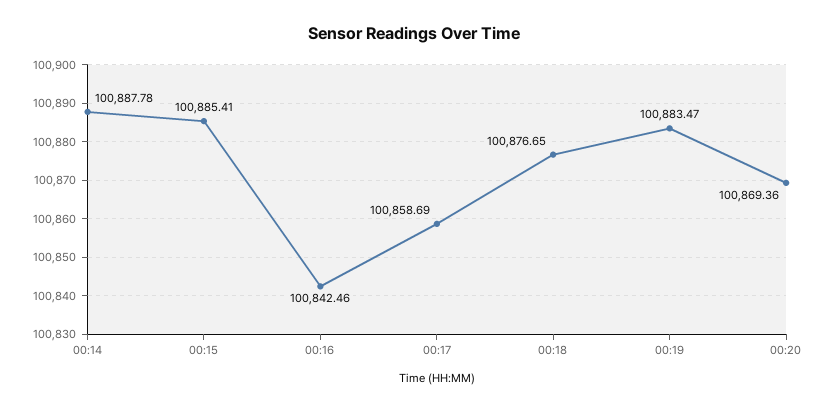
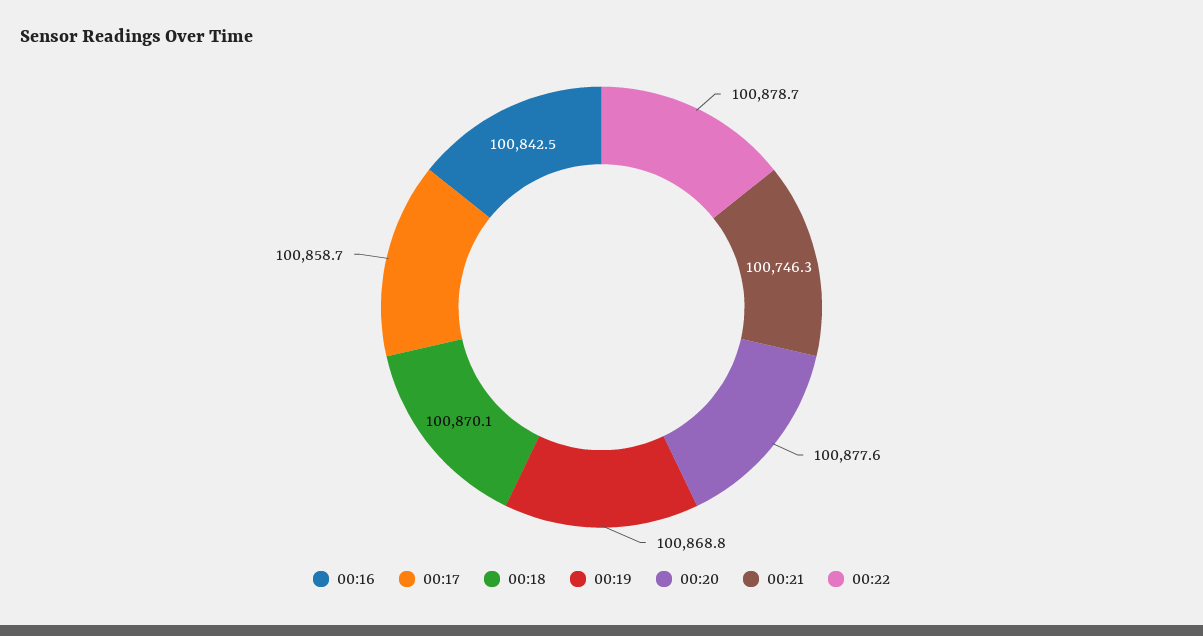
00:14: 100887.78 -> none
00:15: 100885.41 -> none
00:18: 100876.65 -> 100870.1
00:19: 100883.47 -> 100868.8
00:20: 100869.36 -> 100877.6
00:21: none -> 100746.3
00:22: none -> 100878.7

